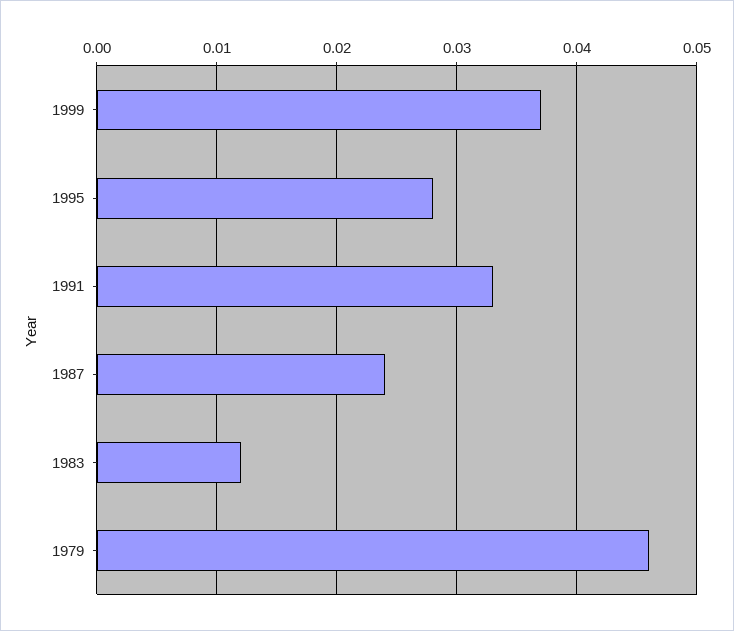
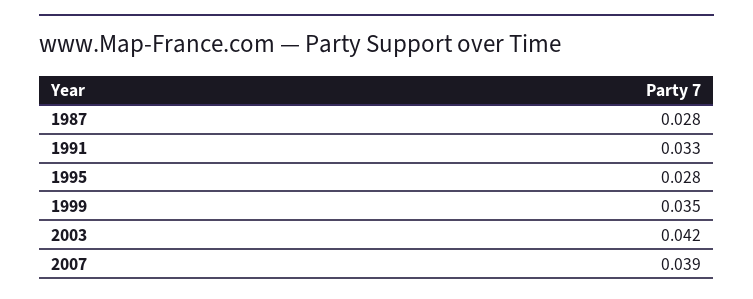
1999: 0.037 -> 0.035
1987: 0.024 -> 0.028
1983: 0.012 -> none
1979: 0.046 -> none
2003: none -> 0.042
2007: none -> 0.039

